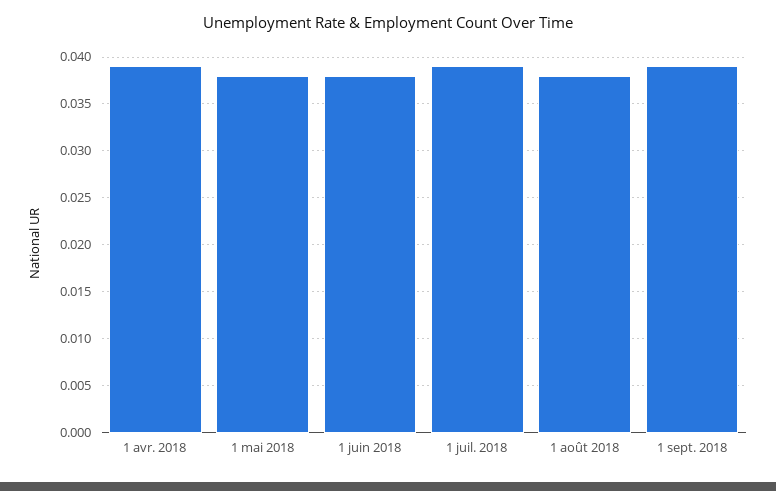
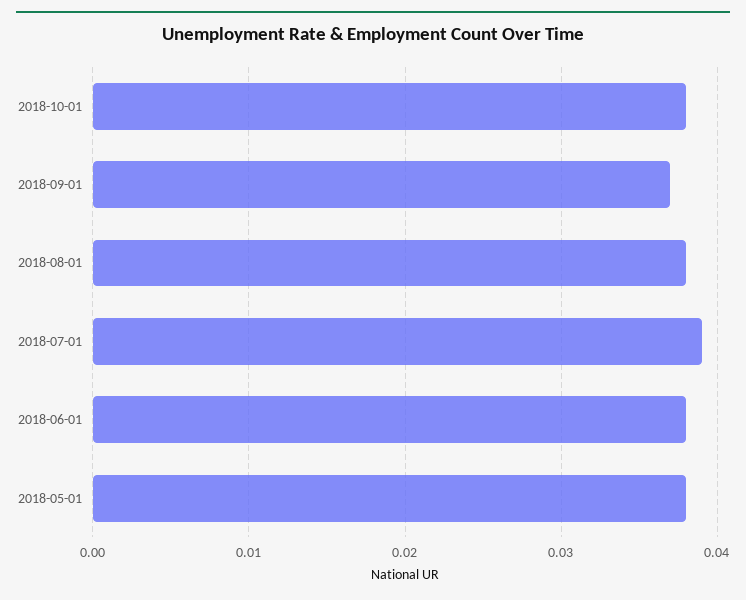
1 avr. 2018: 0.039 -> none
1 sept. 2018: 0.039 -> 0.037
2018-10-01: none -> 0.038

